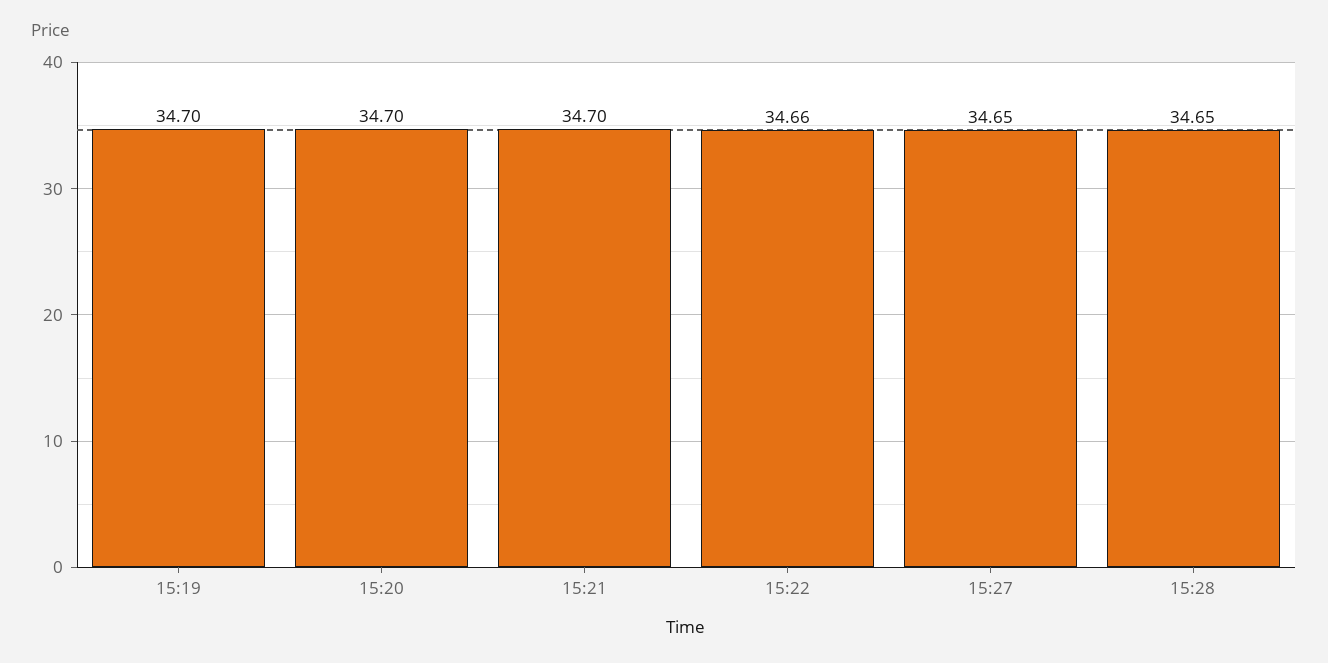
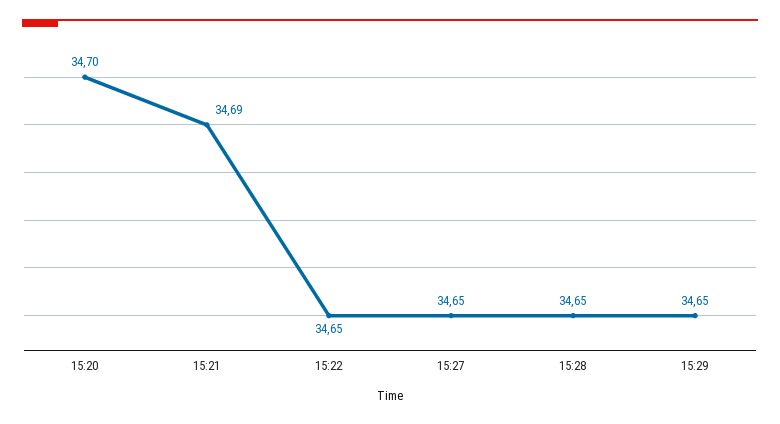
15:19: 34.7 -> none
15:21: 34.7 -> 34.69
15:22: 34.66 -> 34.65
15:29: none -> 34.65

